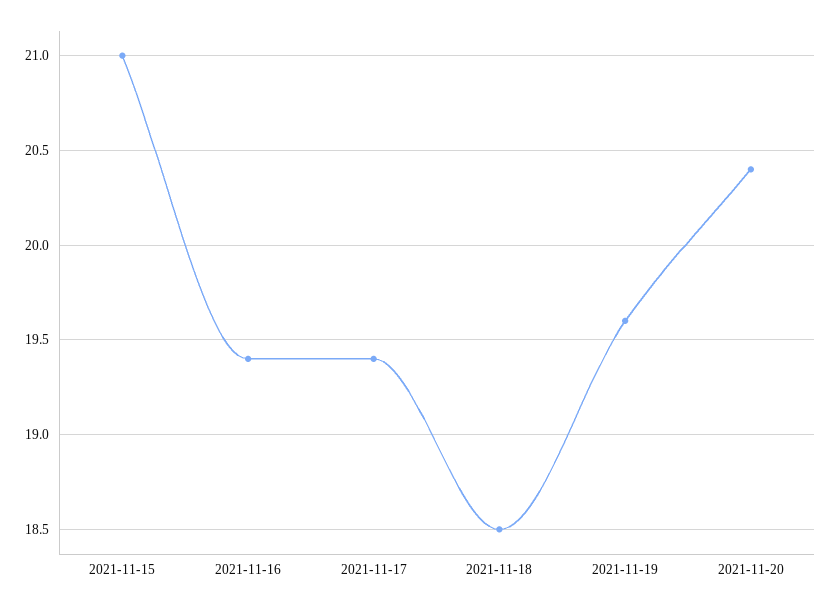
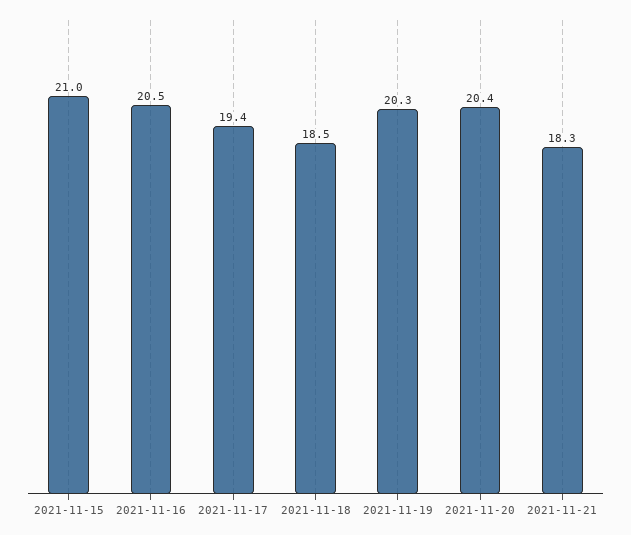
2021-11-16: 19.4 -> 20.5
2021-11-19: 19.6 -> 20.3
2021-11-21: none -> 18.3

